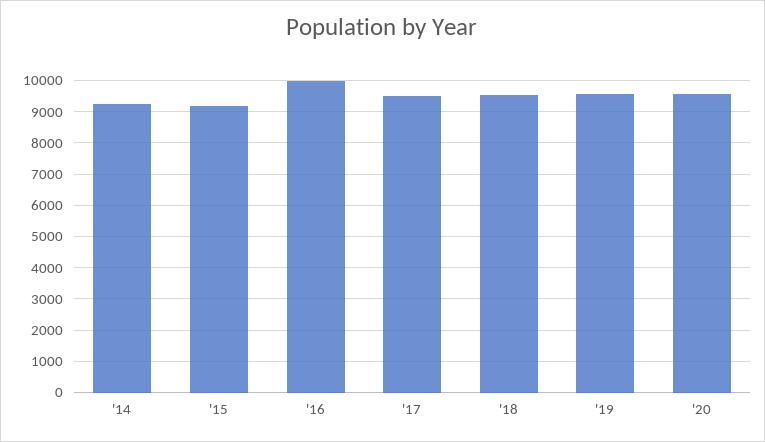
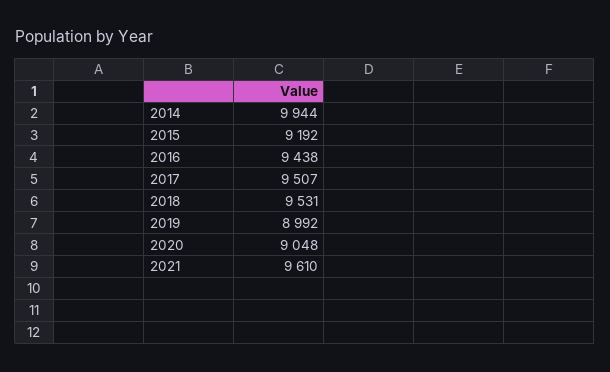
'14: 9200 -> 9944
'16: 10000 -> 9438
'19: 9600 -> 8992
'20: 9600 -> 9048
2021: none -> 9610

